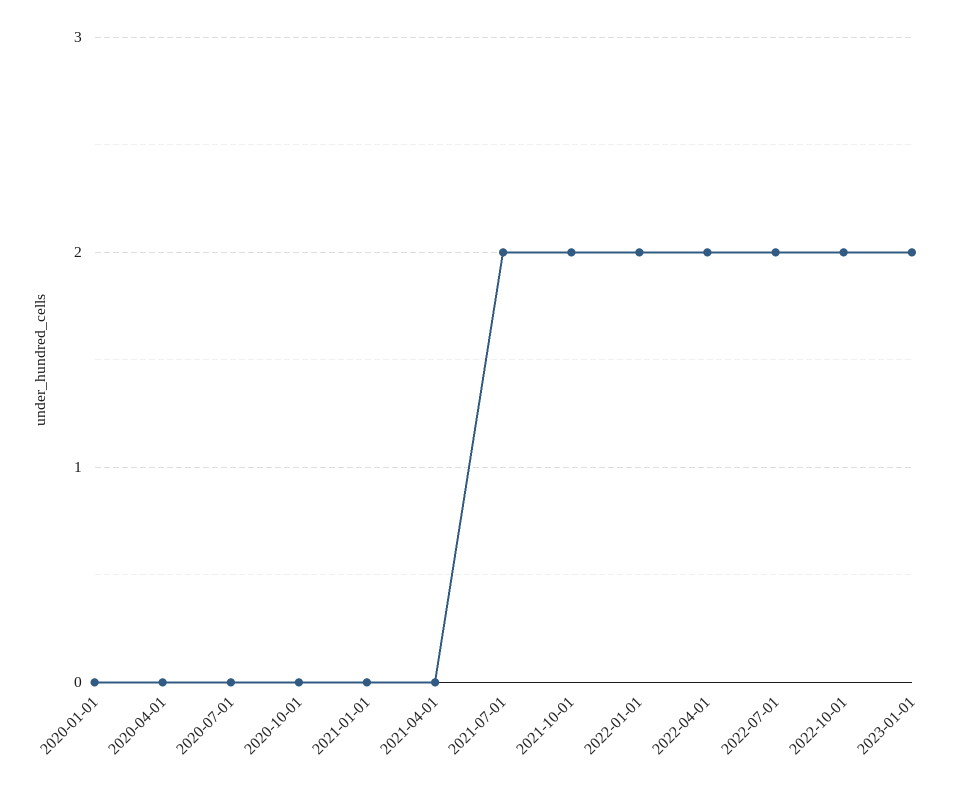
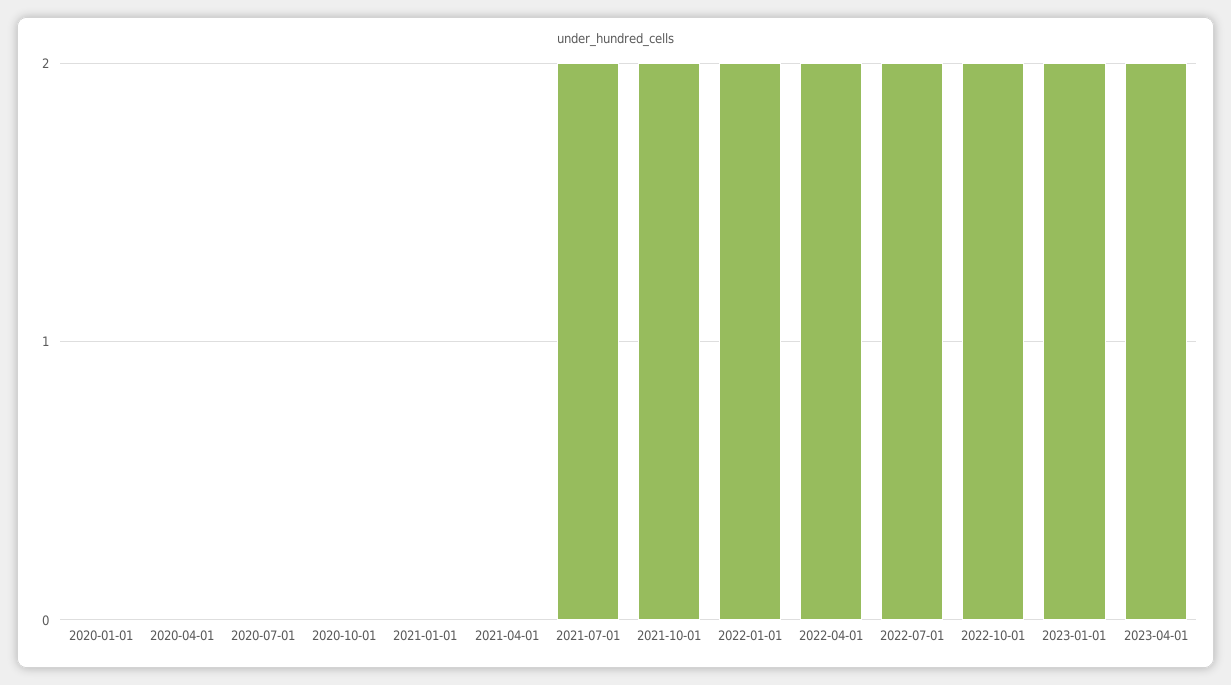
2023-04-01: none -> 2

